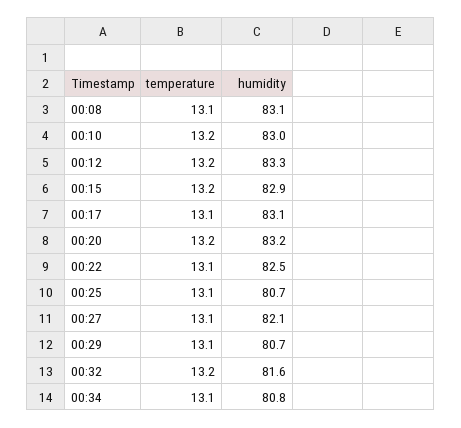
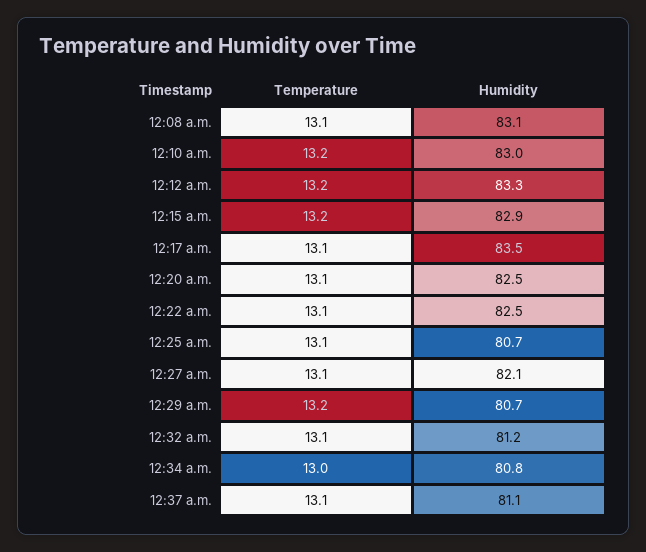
humidity, 00:17: 83.1 -> 83.5
temperature, 00:20: 13.2 -> 13.1
humidity, 00:20: 83.2 -> 82.5
temperature, 00:29: 13.1 -> 13.2
temperature, 00:32: 13.2 -> 13.1
humidity, 00:32: 81.6 -> 81.2
temperature, 00:34: 13.1 -> 13
temperature, 12:37 a.m.: none -> 13.1
humidity, 12:37 a.m.: none -> 81.1

